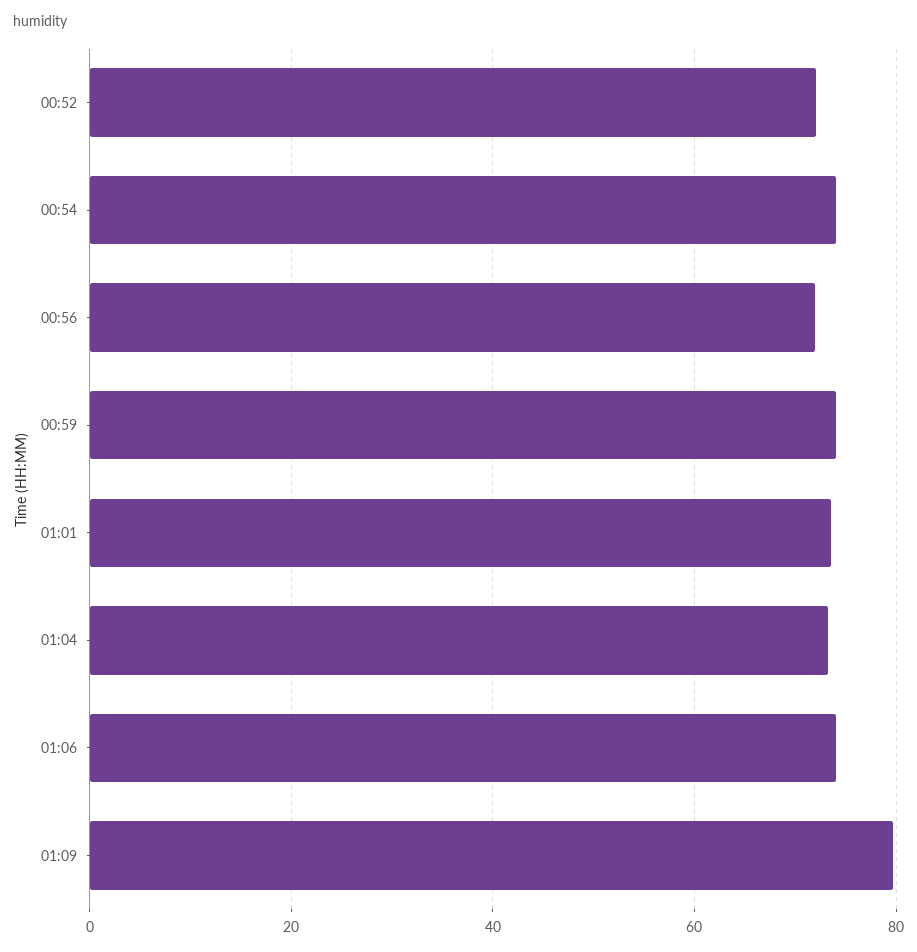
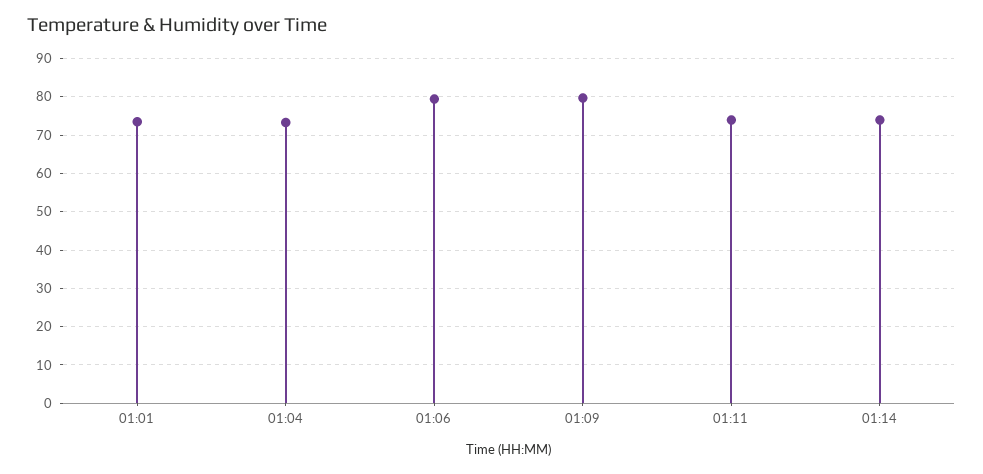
00:52: 72 -> none
00:54: 74 -> none
00:56: 72 -> none
00:59: 74 -> none
01:06: 74 -> 80
01:11: none -> 74
01:14: none -> 74

